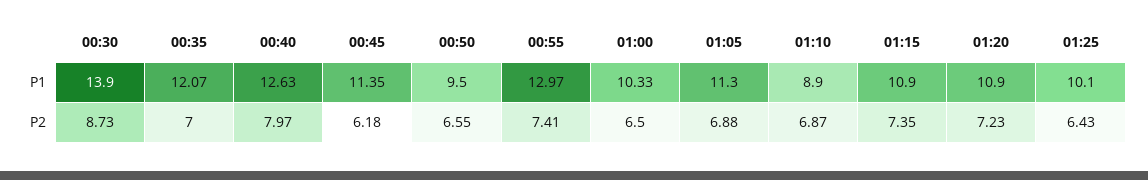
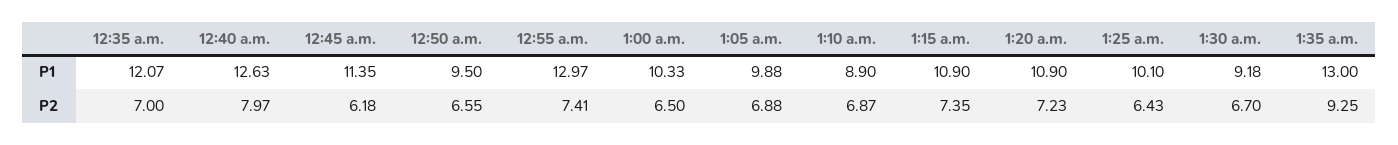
00:30, P1: 13.9 -> none
01:05, P1: 11.3 -> 9.88
00:30, P2: 8.73 -> none
1:30 a.m., P1: none -> 9.18
1:35 a.m., P1: none -> 13
1:30 a.m., P2: none -> 6.7
1:35 a.m., P2: none -> 9.25

